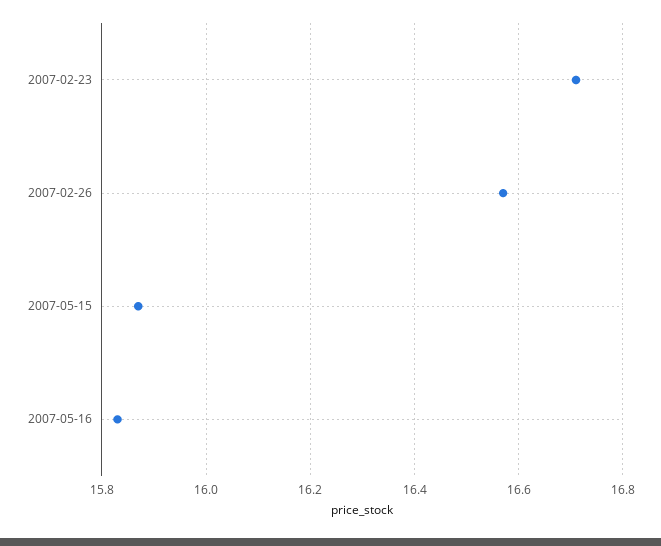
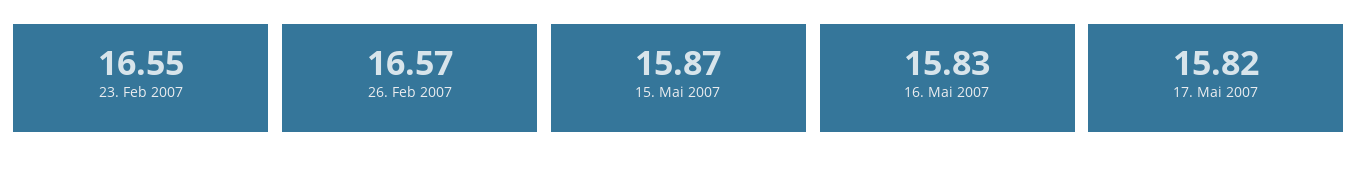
2007-02-23: 16.7 -> 16.55
17. Mai 2007: none -> 15.82

